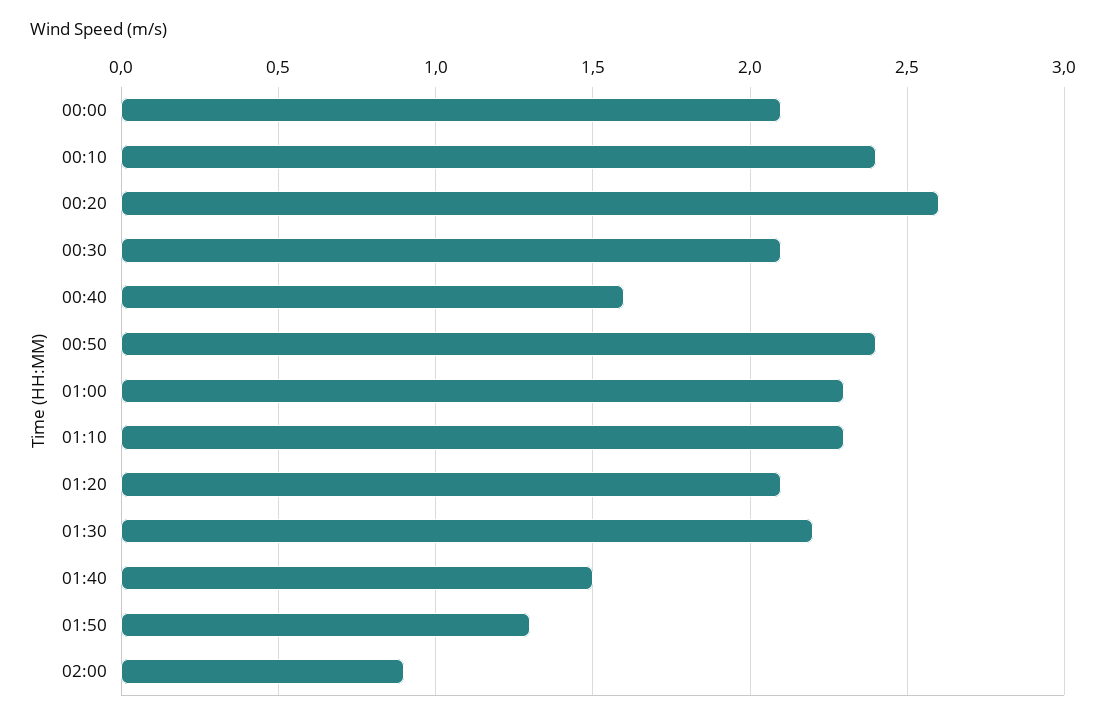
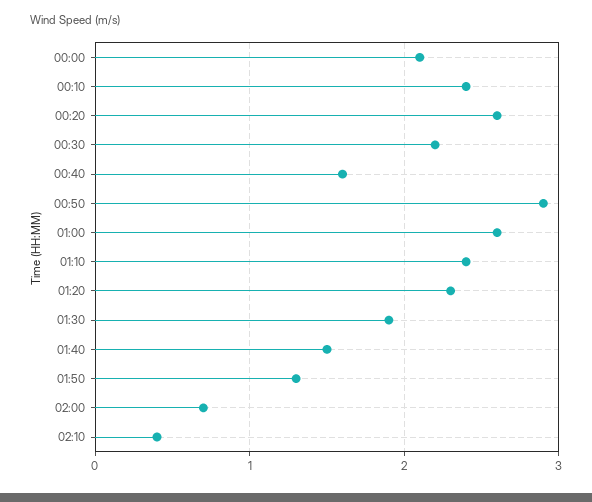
00:30: 2.1 -> 2.2
00:50: 2.4 -> 2.9
01:00: 2.3 -> 2.6
01:10: 2.3 -> 2.4
01:20: 2.1 -> 2.3
01:30: 2.2 -> 1.9
02:00: 0.9 -> 0.7
02:10: none -> 0.4

